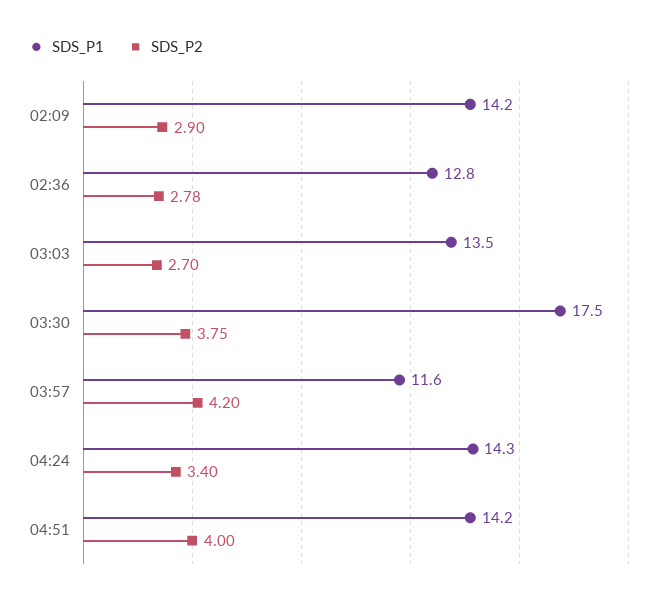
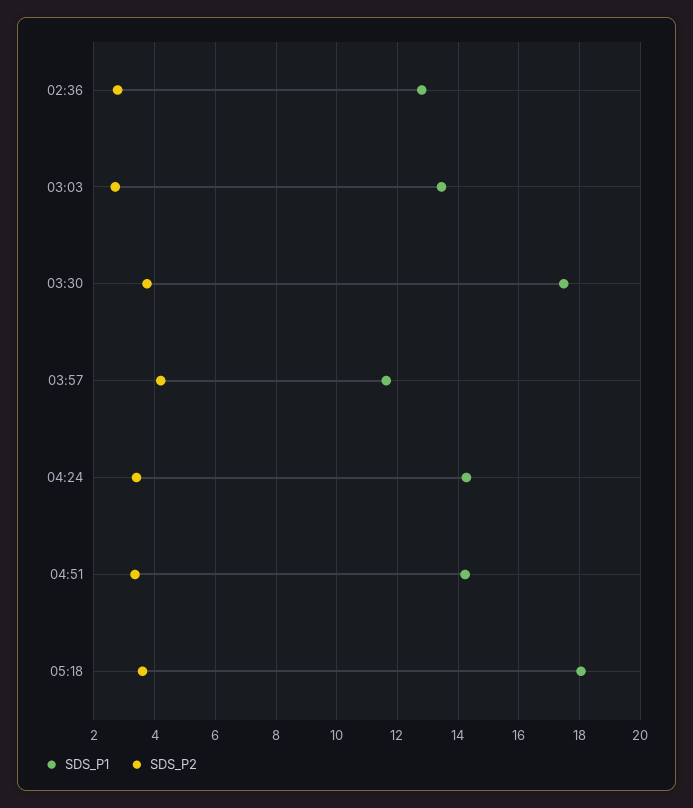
SDS_P1, 02:09: 14.2 -> none
SDS_P2, 02:09: 2.9 -> none
SDS_P2, 04:51: 4 -> 3.4
SDS_P1, 05:18: none -> 18
SDS_P2, 05:18: none -> 3.6

